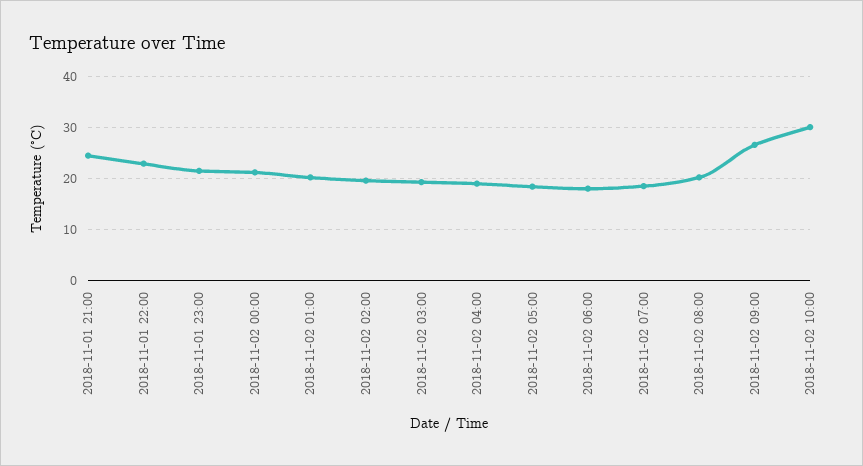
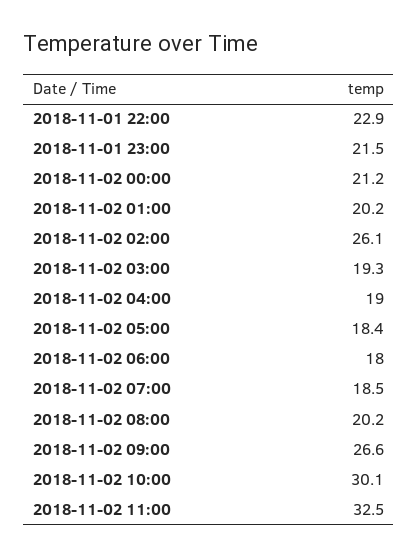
2018-11-01 21:00: 24 -> none
2018-11-02 02:00: 20 -> 26.1
2018-11-02 11:00: none -> 32.5

